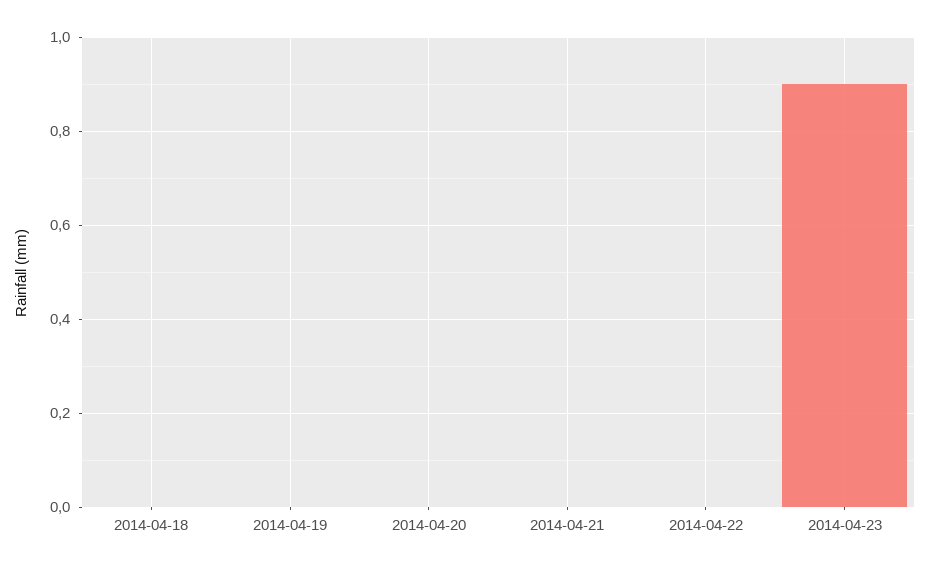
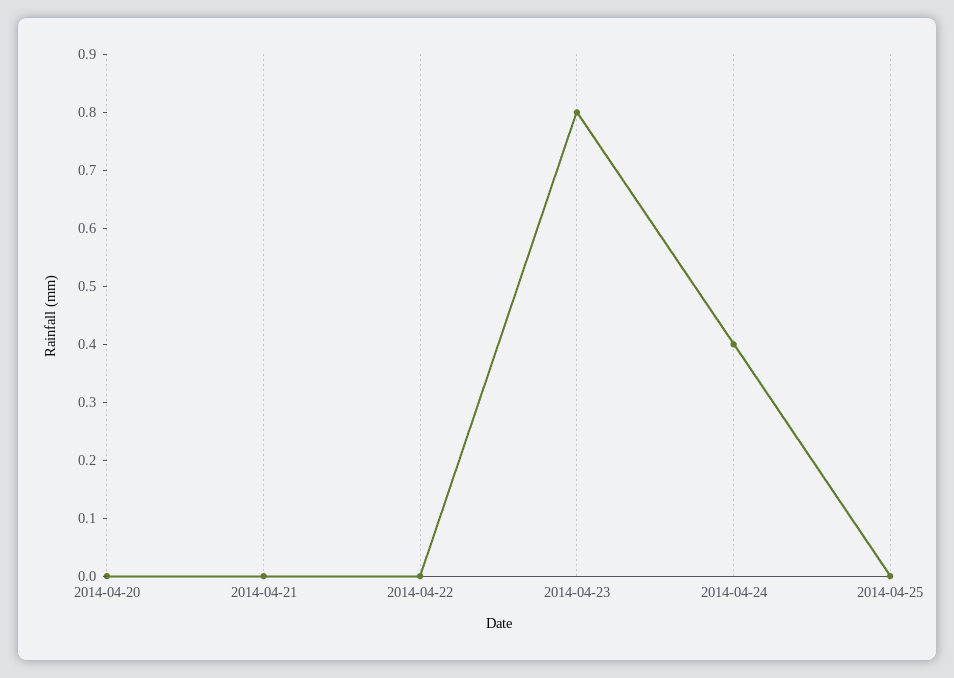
2014-04-18: 0 -> none
2014-04-19: 0 -> none
2014-04-23: 0.9 -> 0.8
2014-04-24: none -> 0.4
2014-04-25: none -> 0

